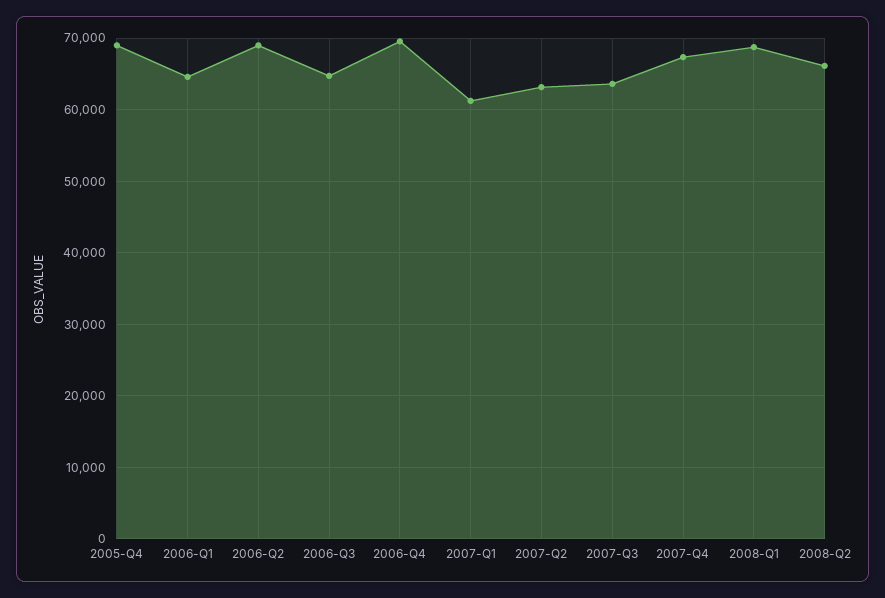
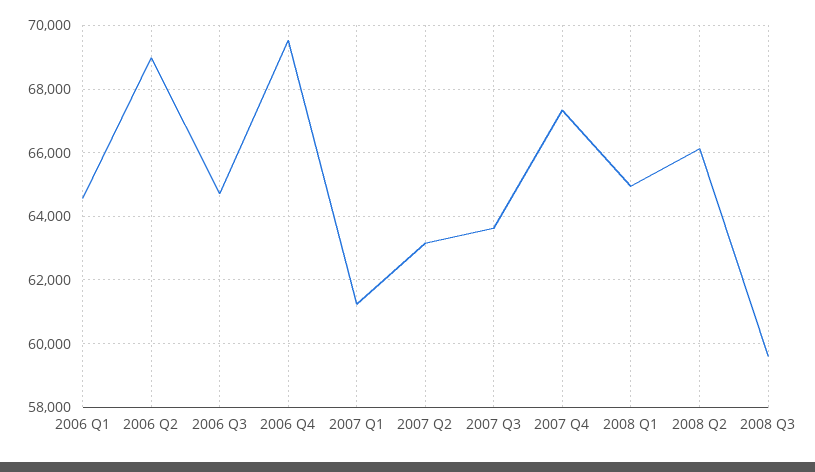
2005-Q4: 69000 -> none
2008-Q1: 69000 -> 65000
2008 Q3: none -> 59600

